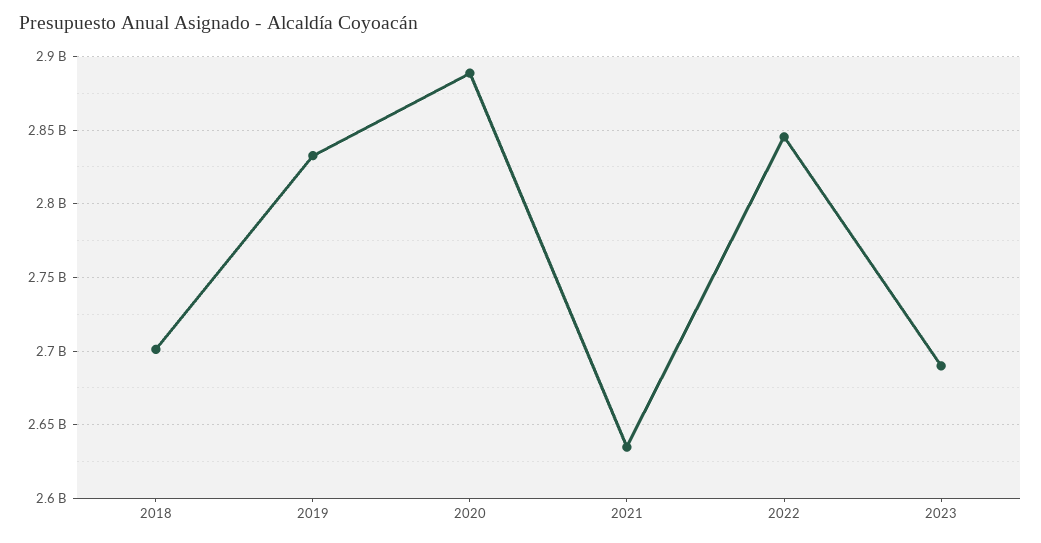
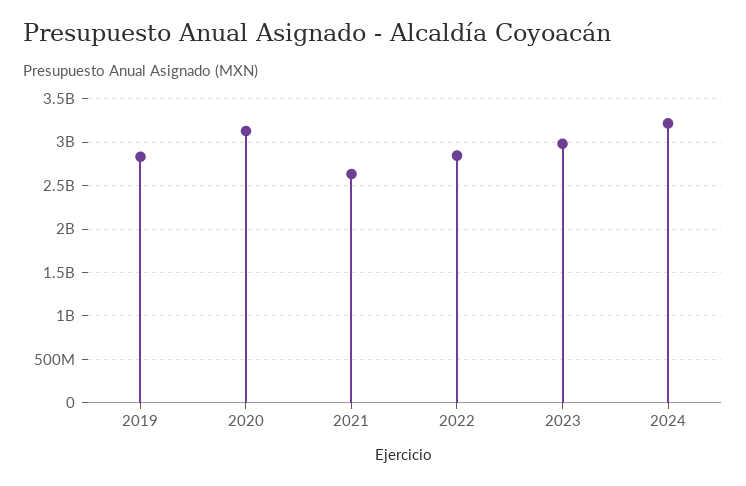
2018: 2700000000 -> none
2020: 2890000000 -> 3100000000
2023: 2690000000 -> 3000000000
2024: none -> 3200000000

